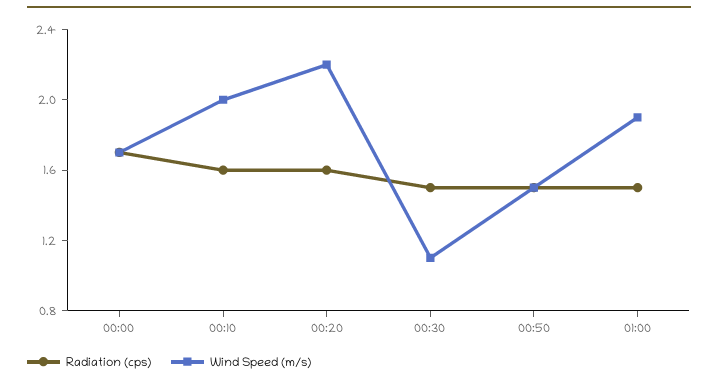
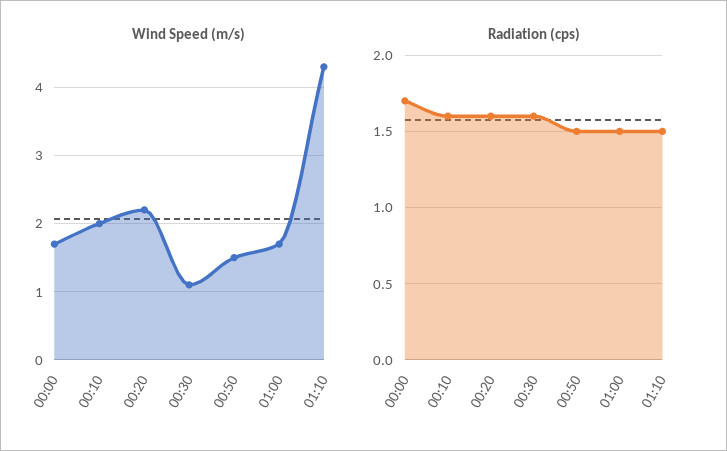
Radiation (cps), 00:30: 1.5 -> 1.6
Wind Speed (m/s), 01:00: 1.9 -> 1.7
Wind Speed (m/s), 01:10: none -> 4.3
Radiation (cps), 01:10: none -> 1.5

